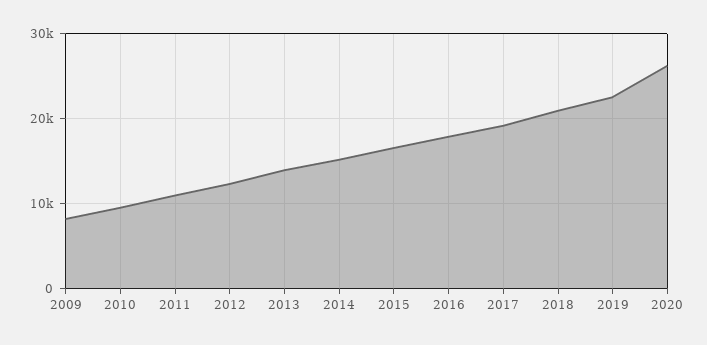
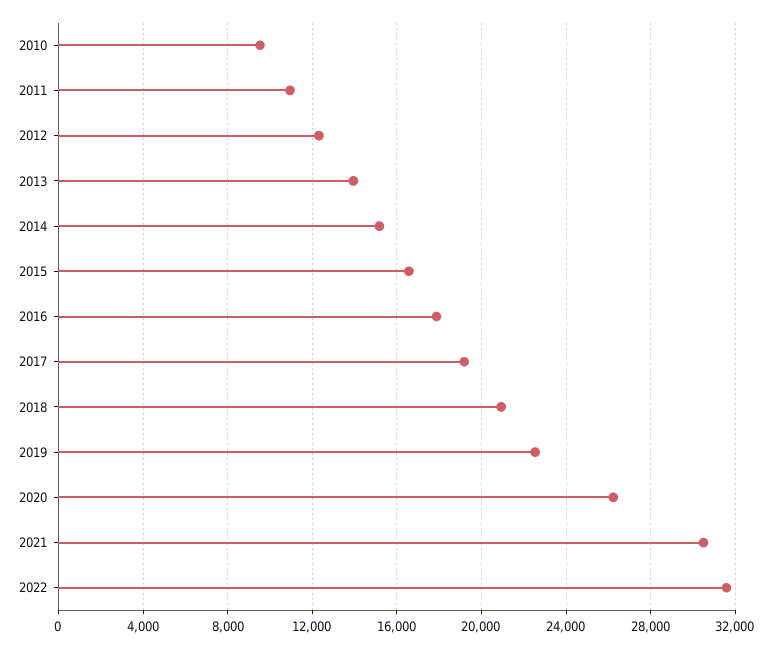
2009: 8000 -> none
2021: none -> 30500
2022: none -> 31500

